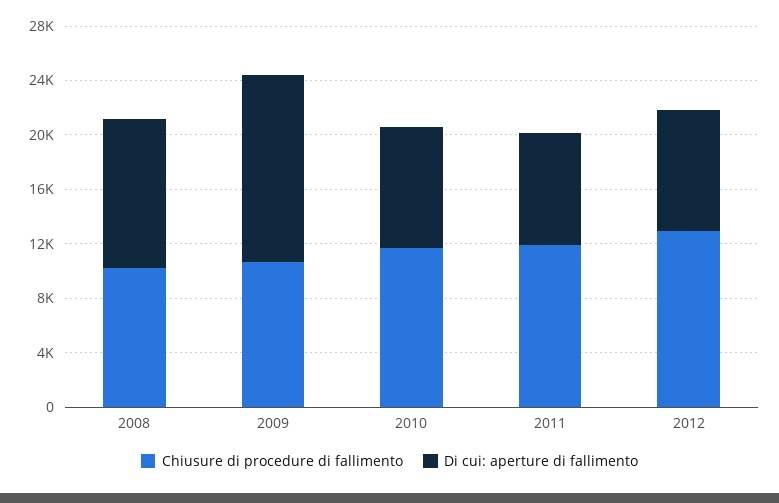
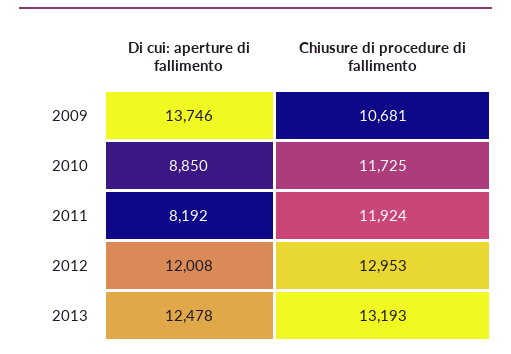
Chiusure di procedure di fallimento, 2008: 10000 -> none
Di cui: aperture di fallimento, 2008: 11000 -> none
Di cui: aperture di fallimento, 2012: 9000 -> 12008
Di cui: aperture di fallimento, 2013: none -> 12478
Chiusure di procedure di fallimento, 2013: none -> 13193

